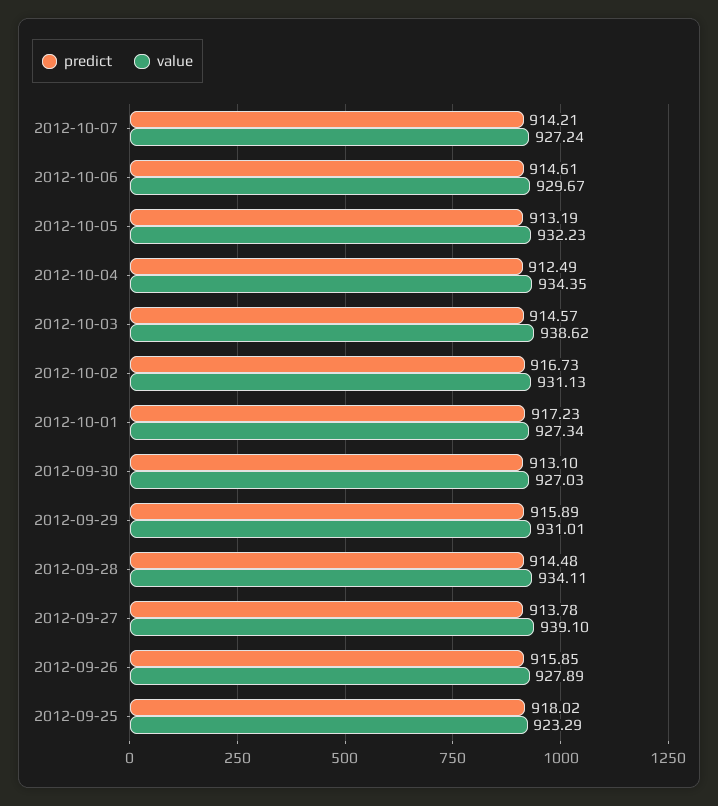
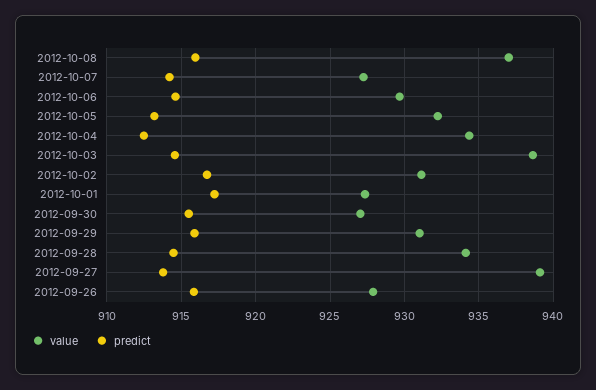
predict, 2012-09-30: 913.1 -> 915.5
predict, 2012-09-25: 918.02 -> none
value, 2012-09-25: 923.29 -> none
value, 2012-10-08: none -> 937
predict, 2012-10-08: none -> 916

